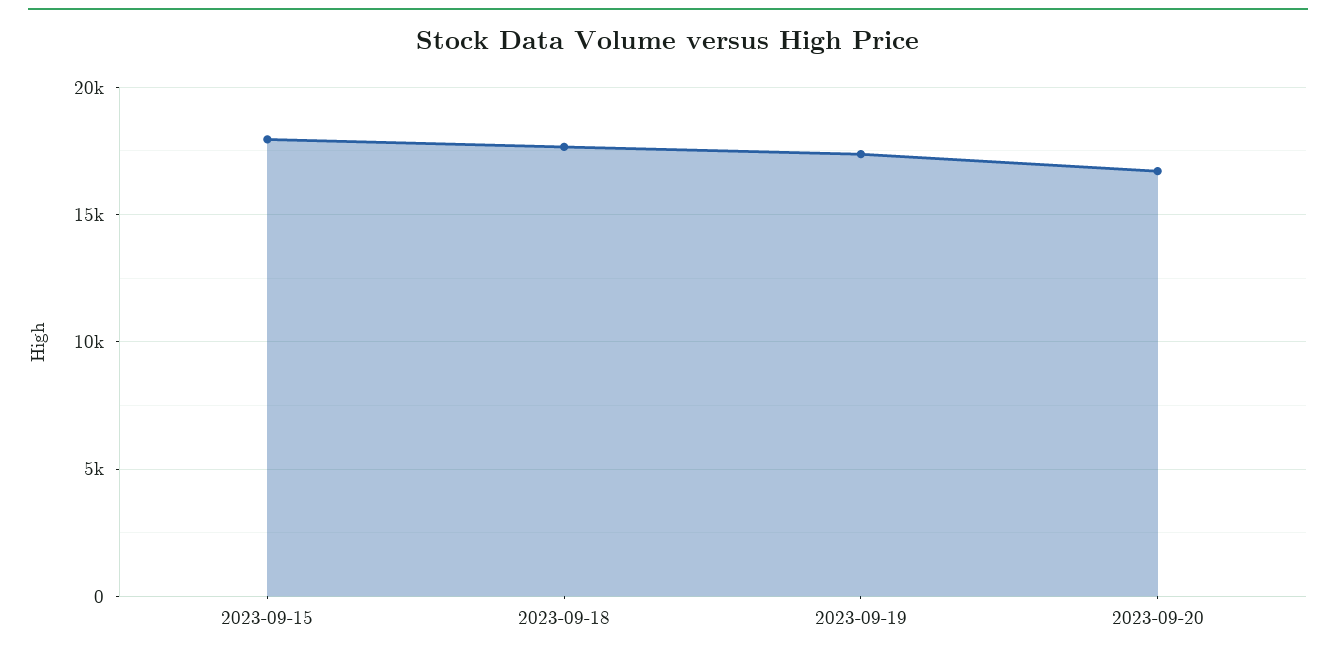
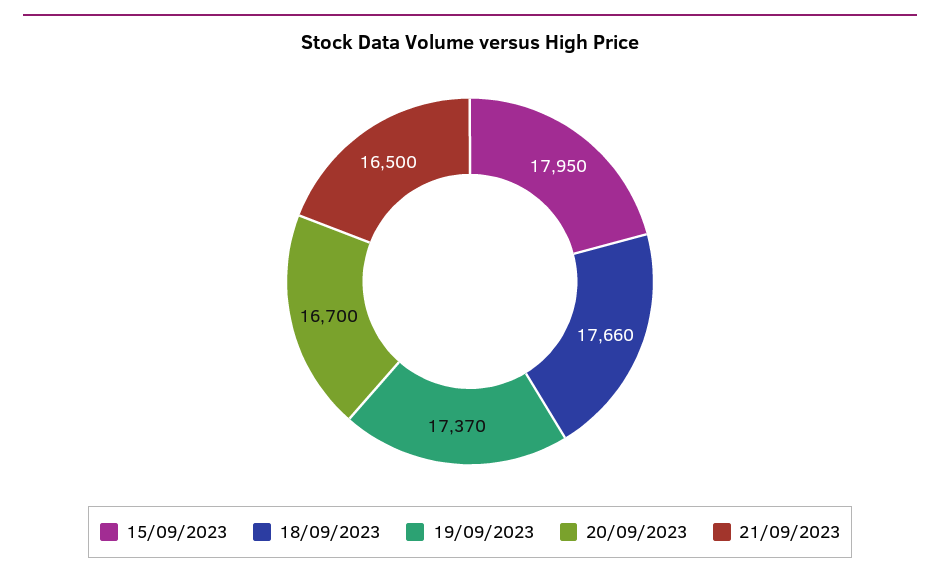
21/09/2023: none -> 16500

